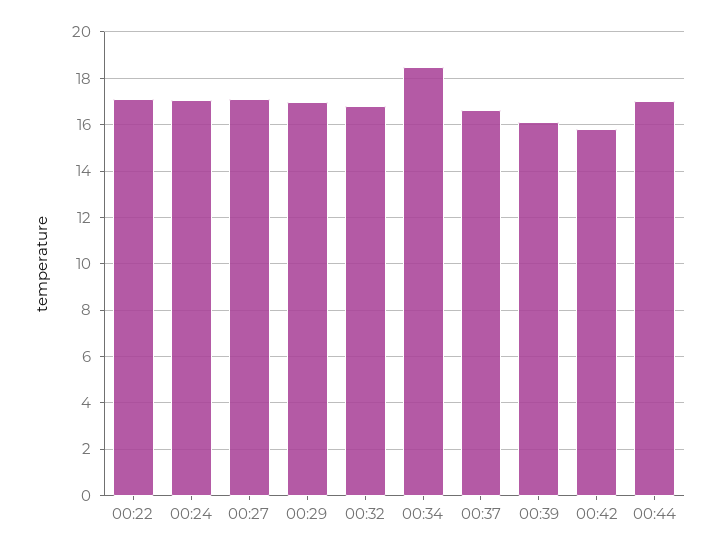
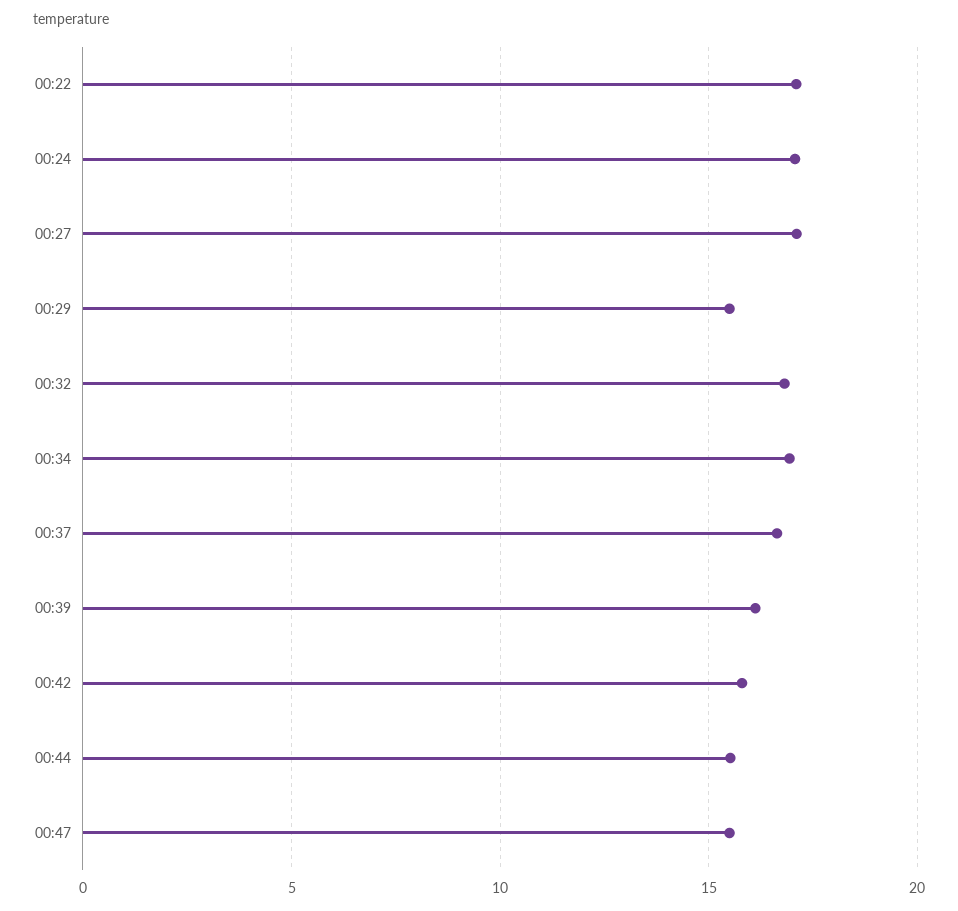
00:29: 17 -> 15.5
00:34: 18.5 -> 17
00:44: 17 -> 15.5
00:47: none -> 15.5

